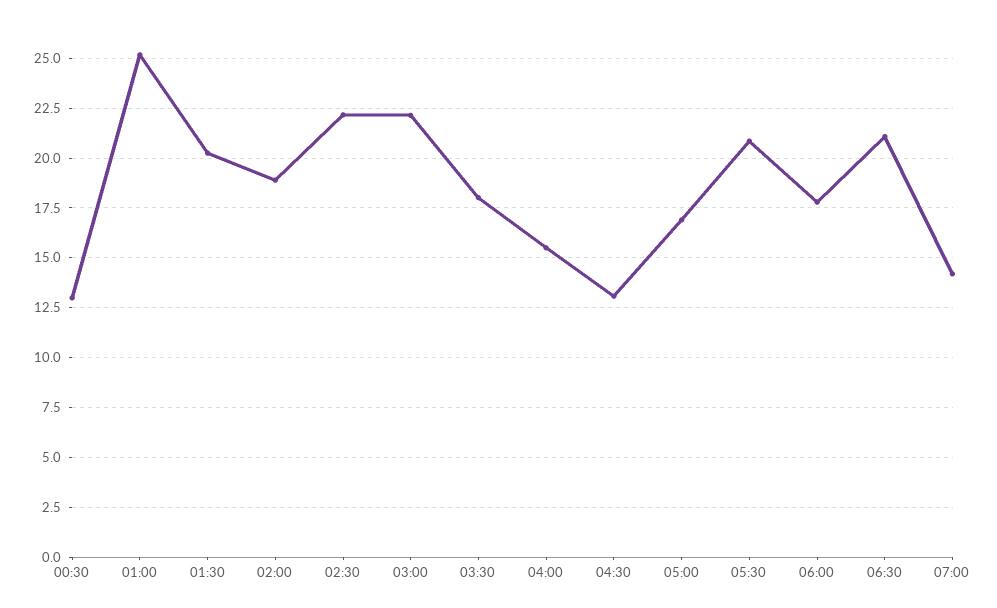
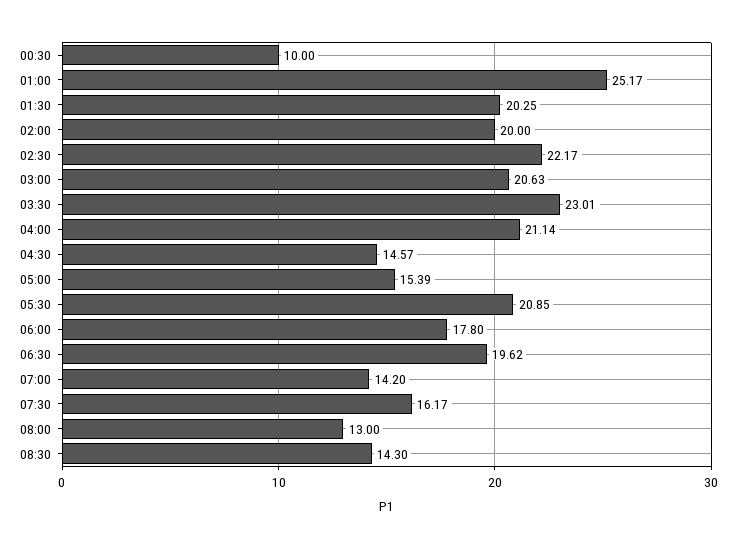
00:30: 13 -> 10
02:00: 19 -> 20
03:00: 22 -> 20.63
03:30: 18 -> 23.01
04:00: 15.5 -> 21.14
04:30: 13 -> 14.57
05:00: 17 -> 15.39
06:30: 21 -> 19.62
07:30: none -> 16.17
08:00: none -> 13
08:30: none -> 14.3

